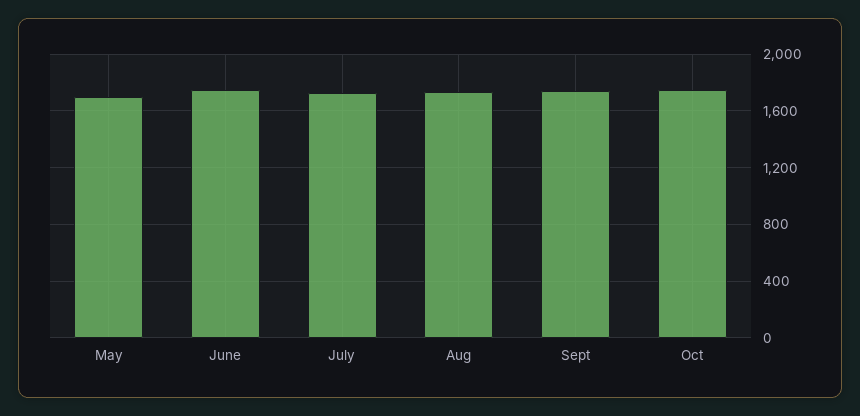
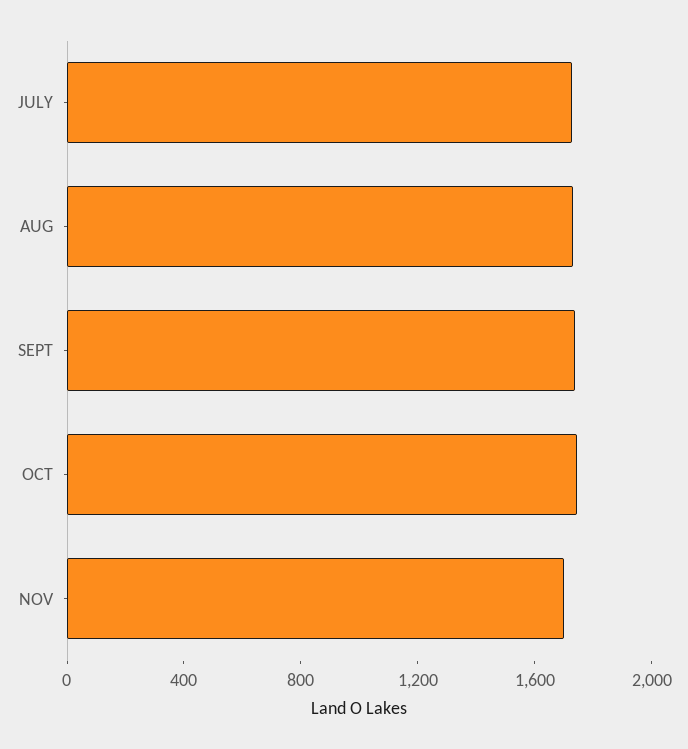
May: 1700 -> none
June: 1750 -> none
NOV: none -> 1700

